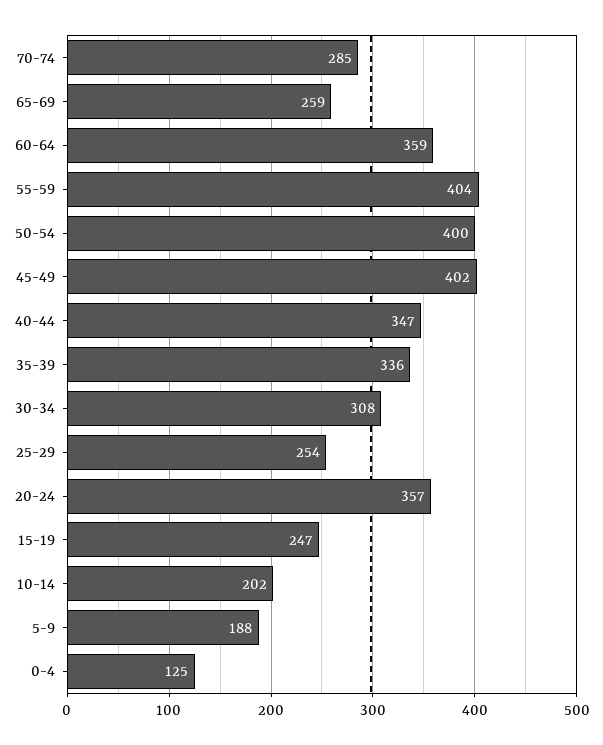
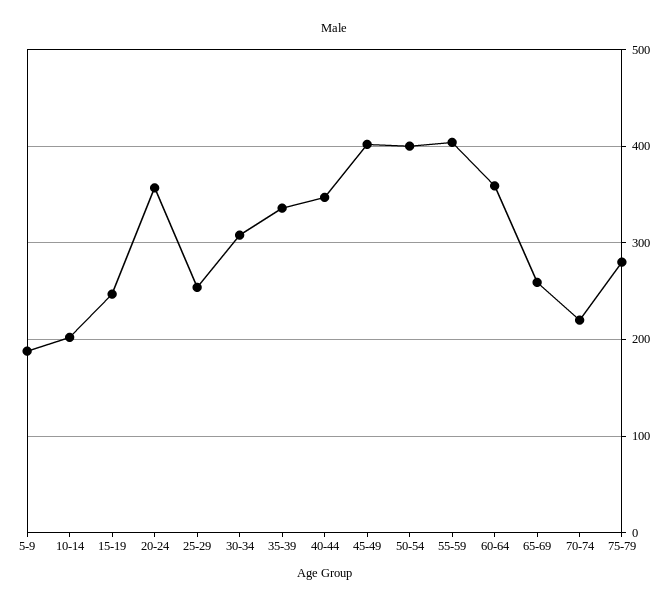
70-74: 285 -> 220
0-4: 125 -> none
75-79: none -> 280

